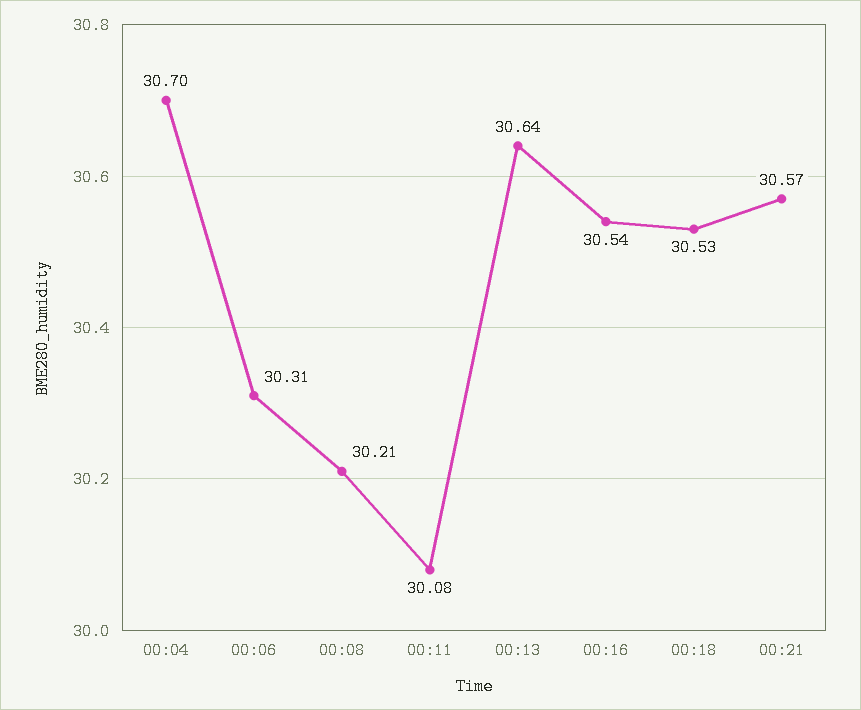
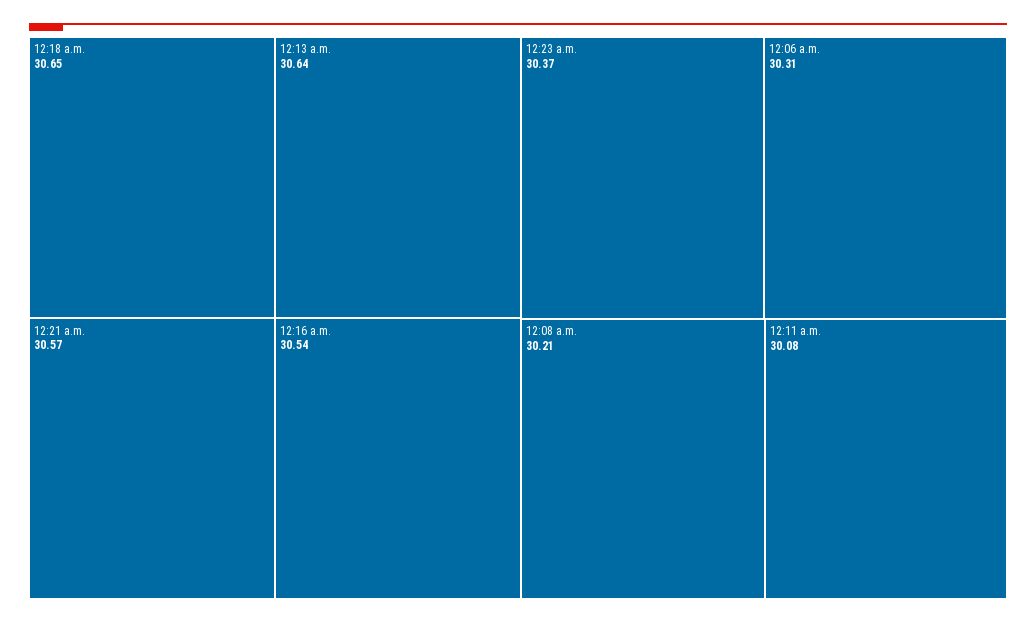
00:04: 30.7 -> none
00:18: 30.53 -> 30.65
12:23 a.m.: none -> 30.37

